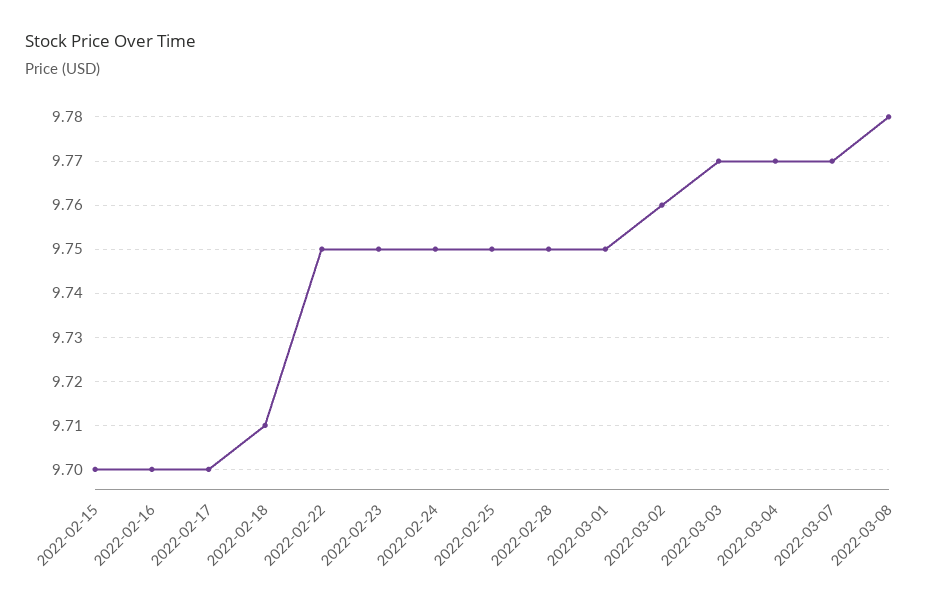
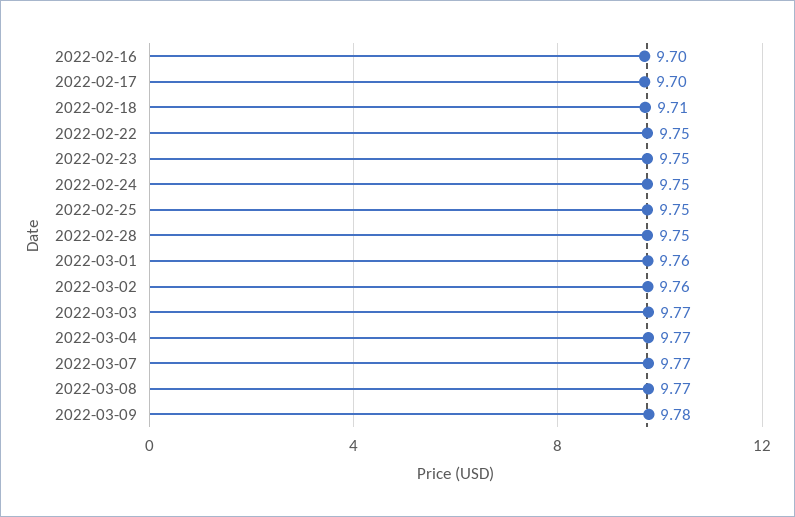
2022-02-15: 9.7 -> none
2022-03-01: 9.75 -> 9.76
2022-03-08: 9.78 -> 9.77
2022-03-09: none -> 9.78

